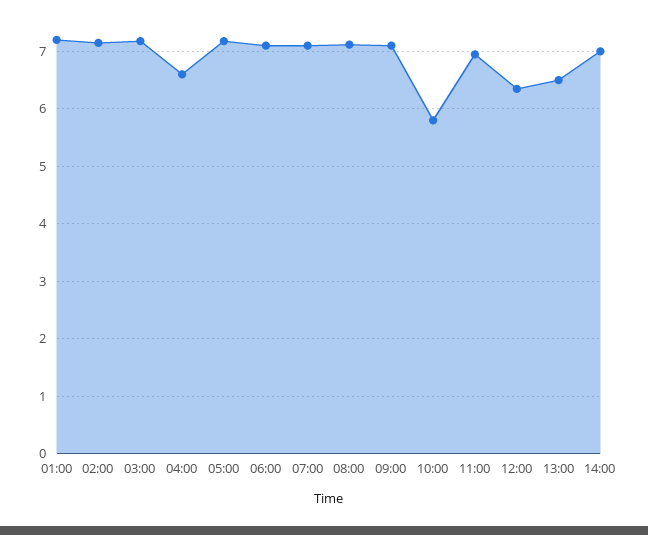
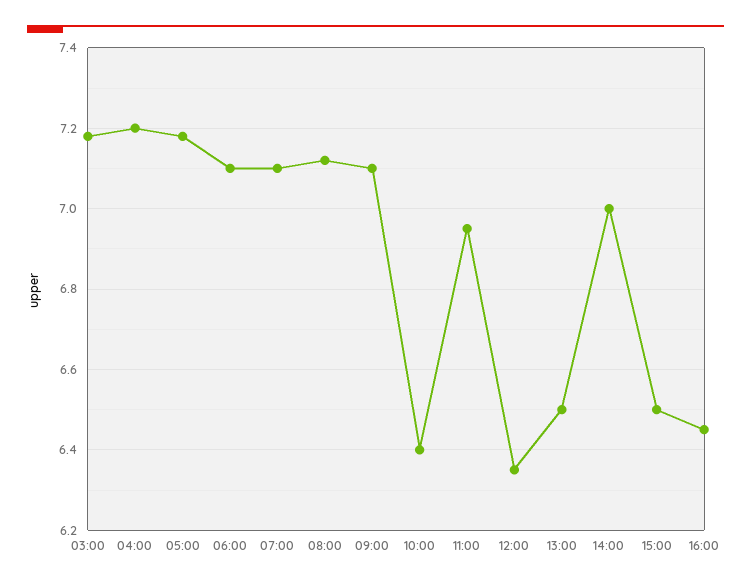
01:00: 7.2 -> none
02:00: 7.2 -> none
04:00: 6.6 -> 7.2
10:00: 5.8 -> 6.4
15:00: none -> 6.5
16:00: none -> 6.45

